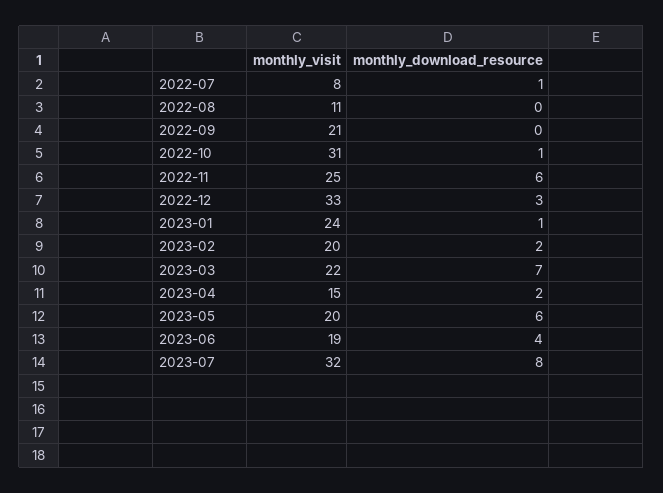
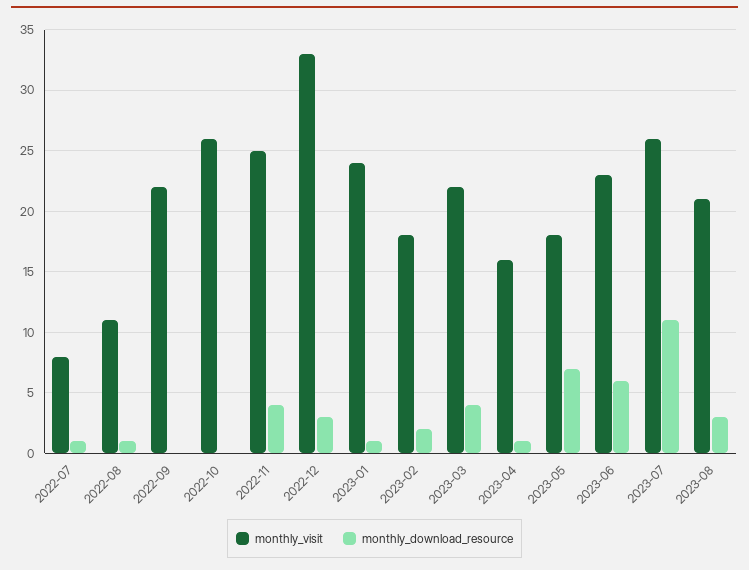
monthly_download_resource, 2022-08: 0 -> 1
monthly_visit, 2022-09: 21 -> 22
monthly_visit, 2022-10: 31 -> 26
monthly_download_resource, 2022-10: 1 -> 0
monthly_download_resource, 2022-11: 6 -> 4
monthly_visit, 2023-02: 20 -> 18
monthly_download_resource, 2023-03: 7 -> 4
monthly_visit, 2023-04: 15 -> 16
monthly_download_resource, 2023-04: 2 -> 1
monthly_visit, 2023-05: 20 -> 18
monthly_download_resource, 2023-05: 6 -> 7
monthly_visit, 2023-06: 19 -> 23
monthly_download_resource, 2023-06: 4 -> 6
monthly_visit, 2023-07: 32 -> 26
monthly_download_resource, 2023-07: 8 -> 11
monthly_visit, 2023-08: none -> 21
monthly_download_resource, 2023-08: none -> 3

